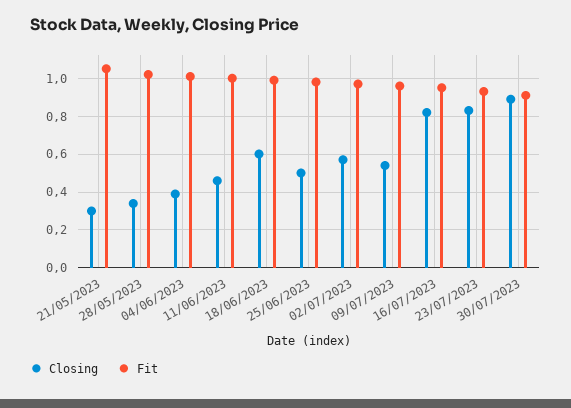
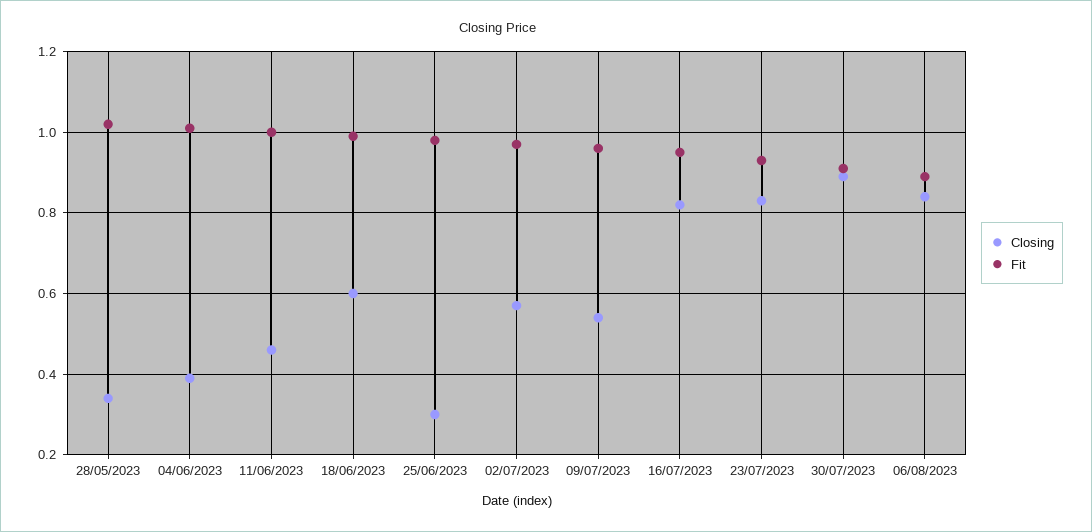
Closing, 21/05/2023: 0.3 -> none
Fit, 21/05/2023: 1.05 -> none
Closing, 25/06/2023: 0.5 -> 0.3
Closing, 06/08/2023: none -> 0.85
Fit, 06/08/2023: none -> 0.9

